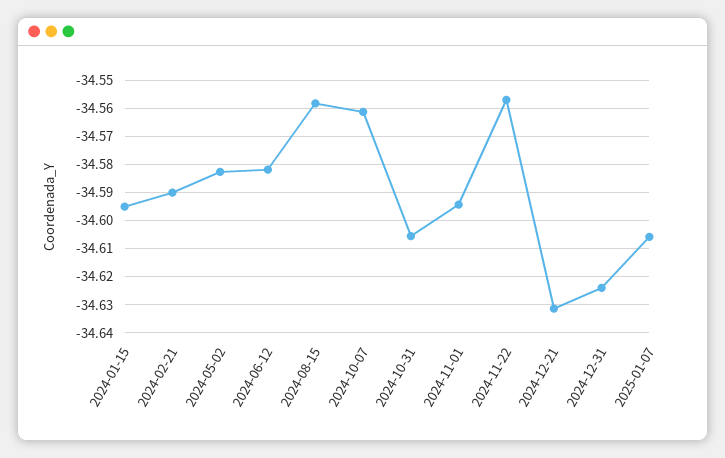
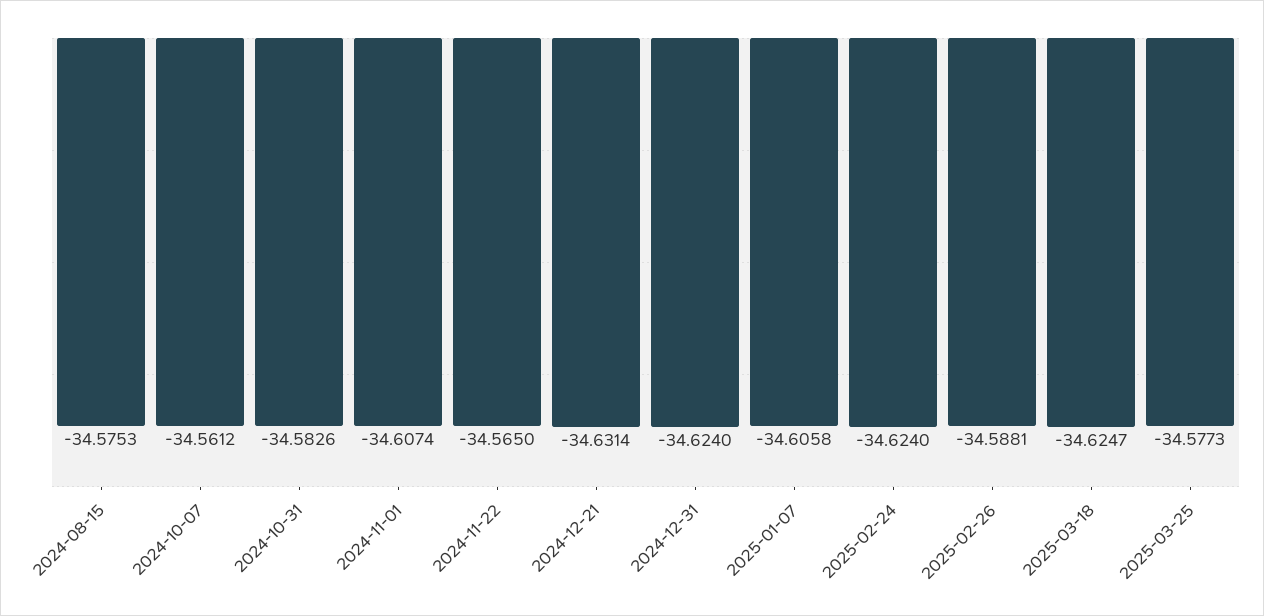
2024-01-15: -34.595 -> none
2024-02-21: -34.59 -> none
2024-05-02: -34.5825 -> none
2024-06-12: -34.5825 -> none
2024-08-15: -34.5575 -> -34.5753
2024-10-31: -34.605 -> -34.5826
2024-11-01: -34.595 -> -34.6074
2024-11-22: -34.5575 -> -34.565
2025-02-24: none -> -34.624
2025-02-26: none -> -34.5881
2025-03-18: none -> -34.6247
2025-03-25: none -> -34.5773

